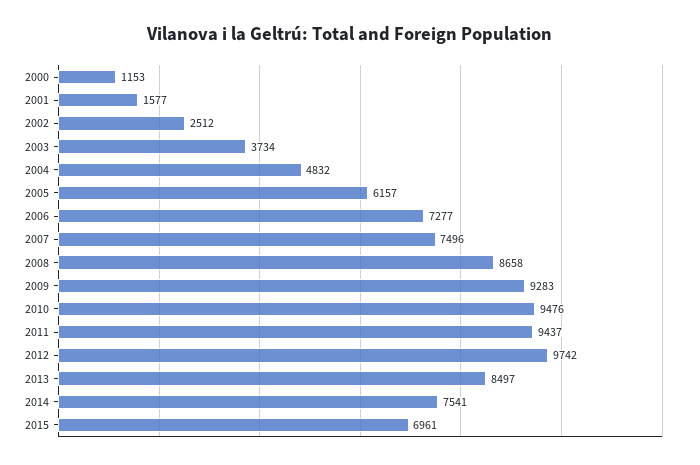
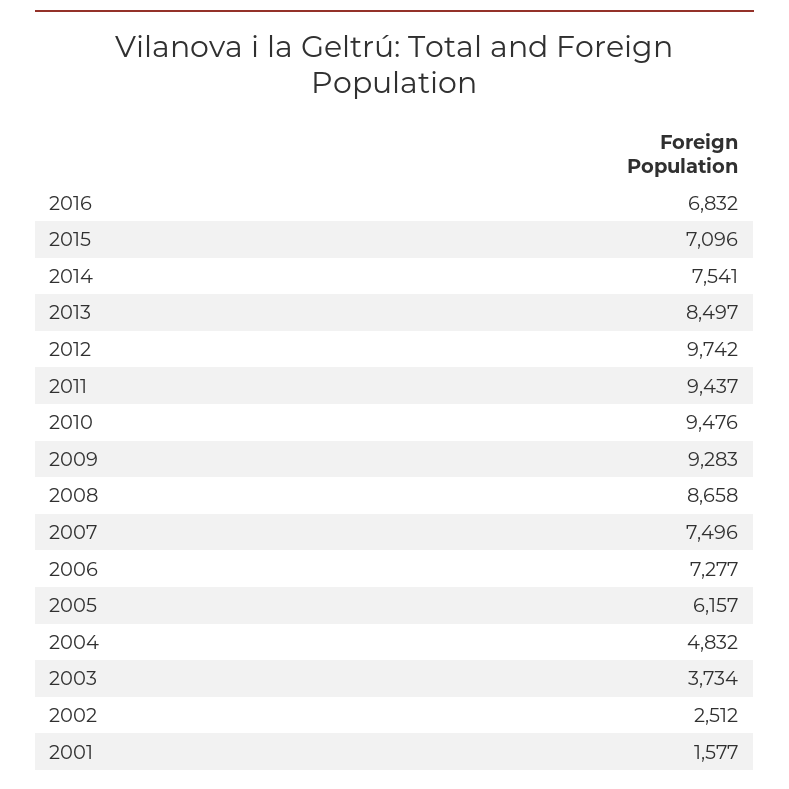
2000: 1153 -> none
2015: 6961 -> 7096
2016: none -> 6832

